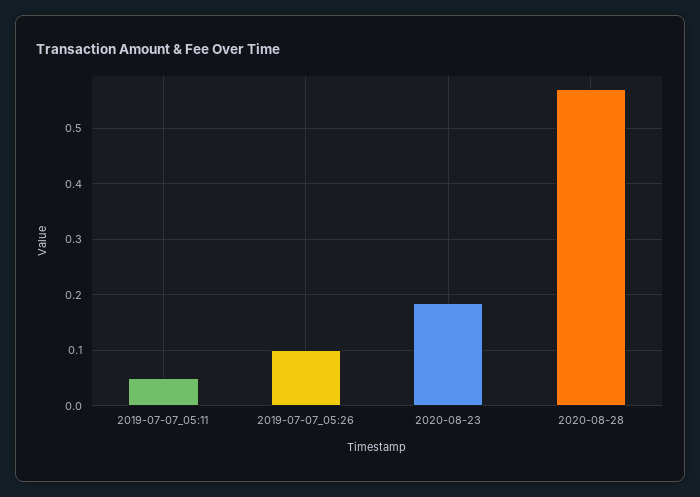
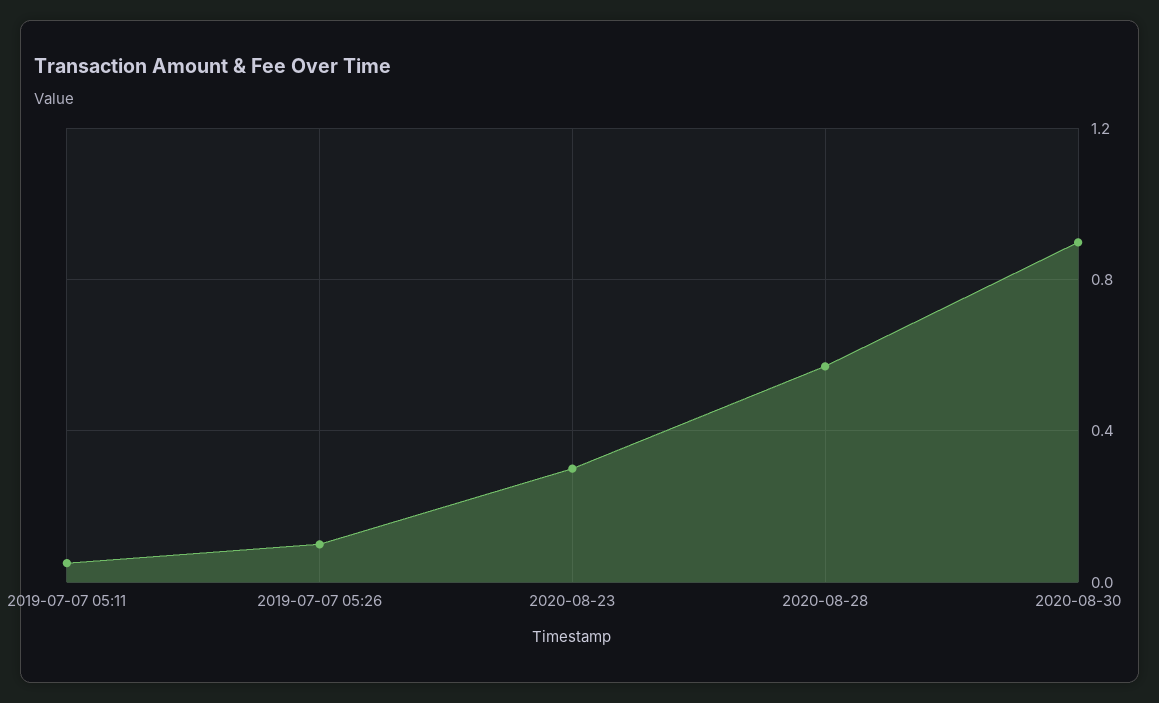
2020-08-23: 0.18 -> 0.3
2020-08-30: none -> 0.9

